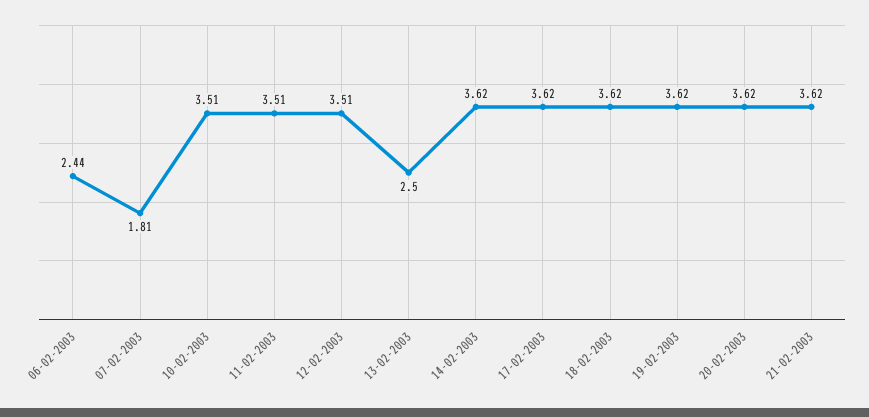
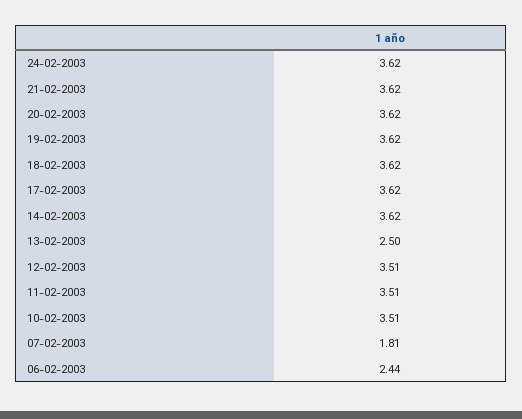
24-02-2003: none -> 3.62

